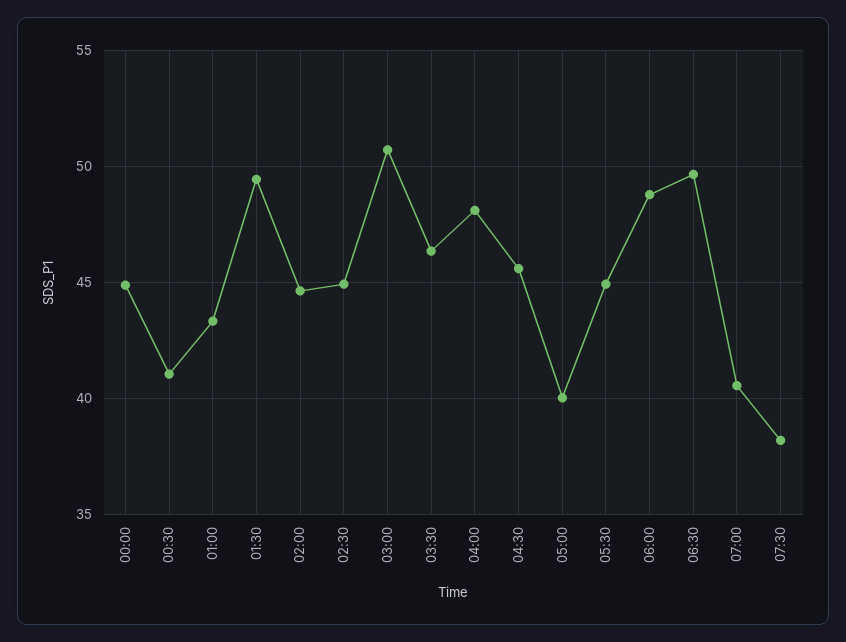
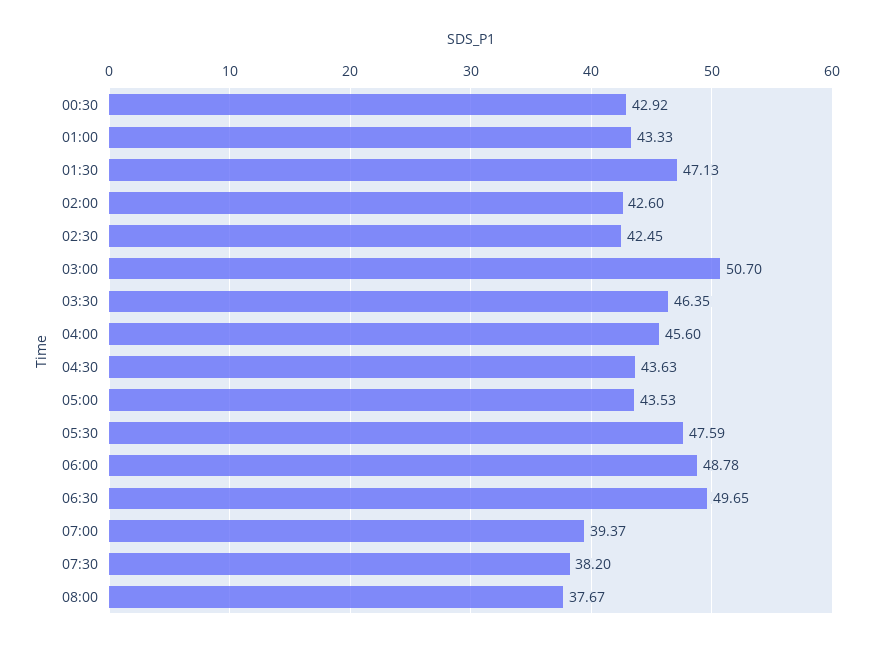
00:00: 45 -> none
00:30: 41 -> 42.92
01:30: 49.5 -> 47.13
02:00: 44.5 -> 42.6
02:30: 45 -> 42.45
04:00: 48 -> 45.6
04:30: 45.5 -> 43.63
05:00: 40 -> 43.53
05:30: 45 -> 47.59
07:00: 40.5 -> 39.37
08:00: none -> 37.67

